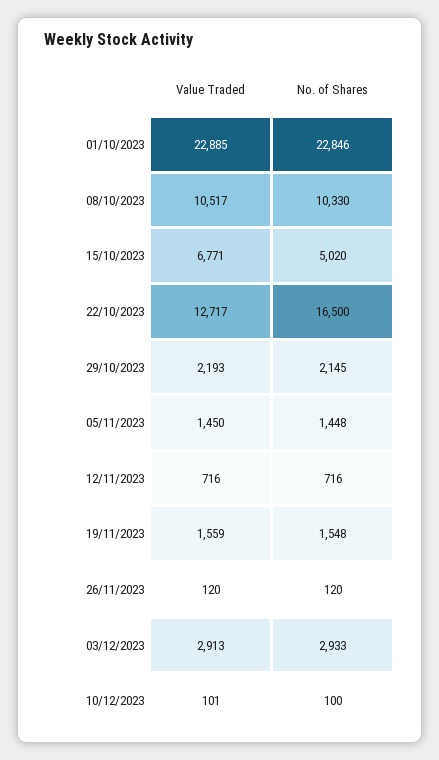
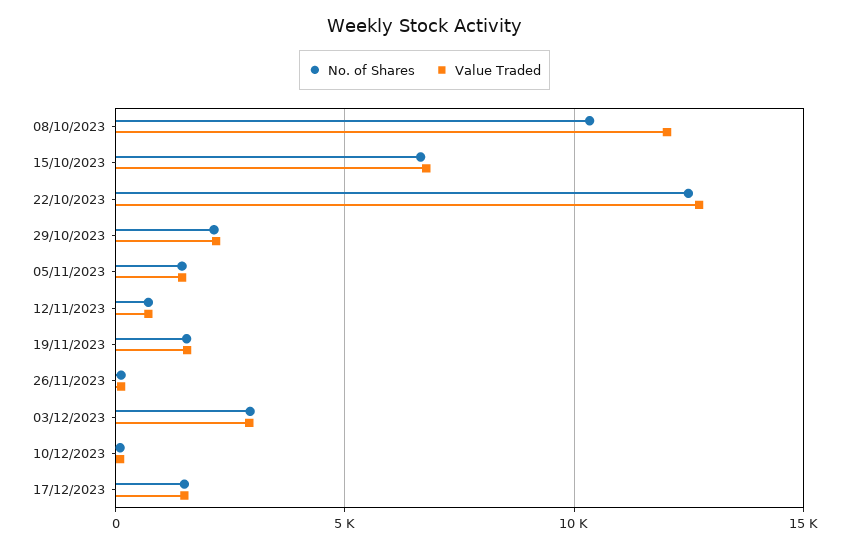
Value Traded, 01/10/2023: 22885 -> none
No. of Shares, 01/10/2023: 22846 -> none
Value Traded, 08/10/2023: 10517 -> 12000
No. of Shares, 15/10/2023: 5020 -> 6500
No. of Shares, 22/10/2023: 16500 -> 12500
No. of Shares, 17/12/2023: none -> 1500
Value Traded, 17/12/2023: none -> 1500

